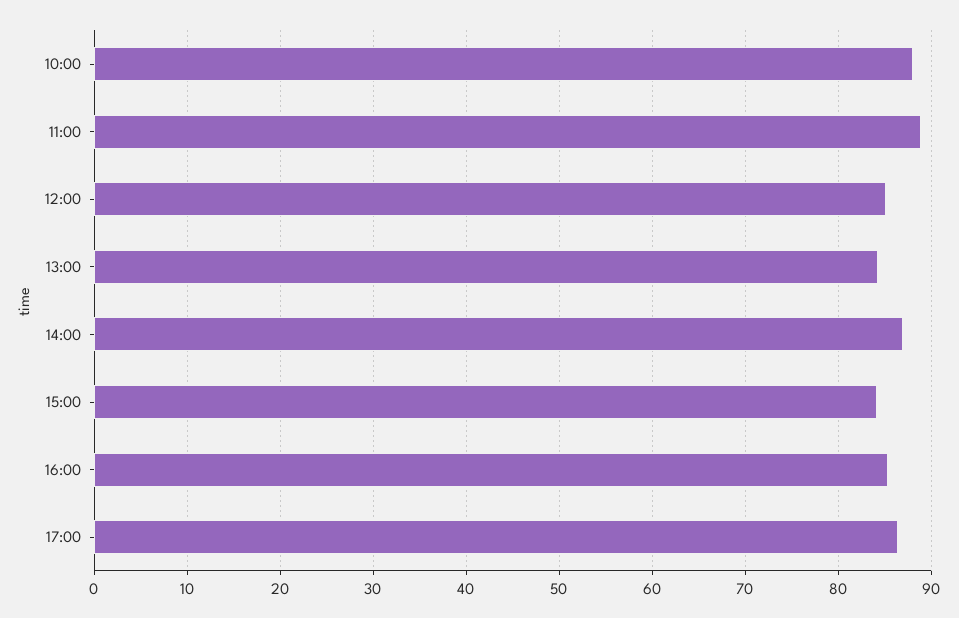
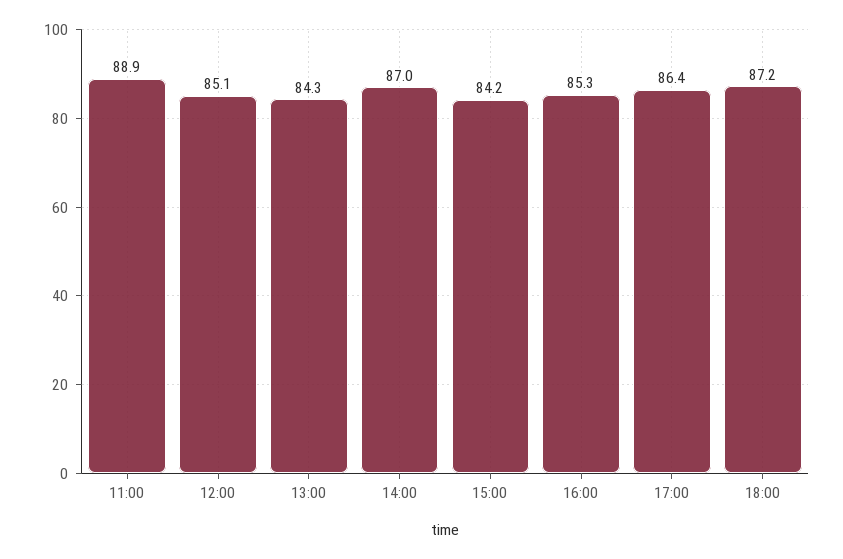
10:00: 88 -> none
18:00: none -> 87.2

